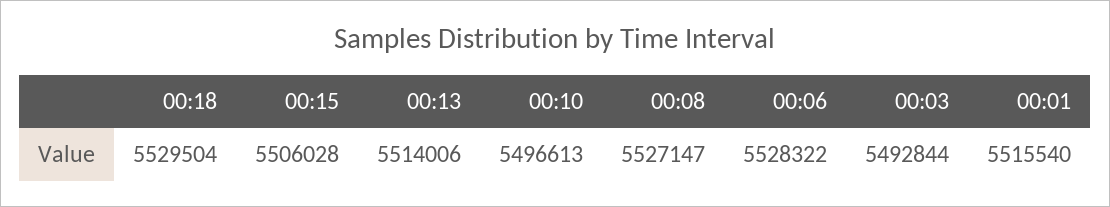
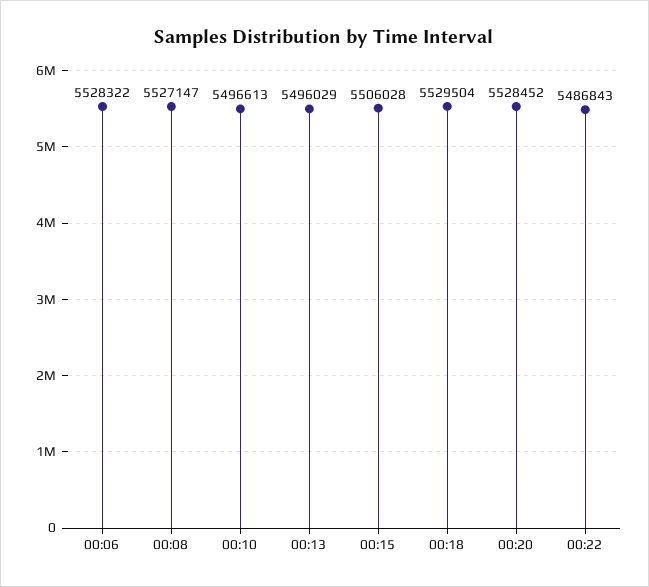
00:13: 5514006 -> 5496029
00:03: 5492844 -> none
00:01: 5515540 -> none
00:20: none -> 5528452
00:22: none -> 5486843

